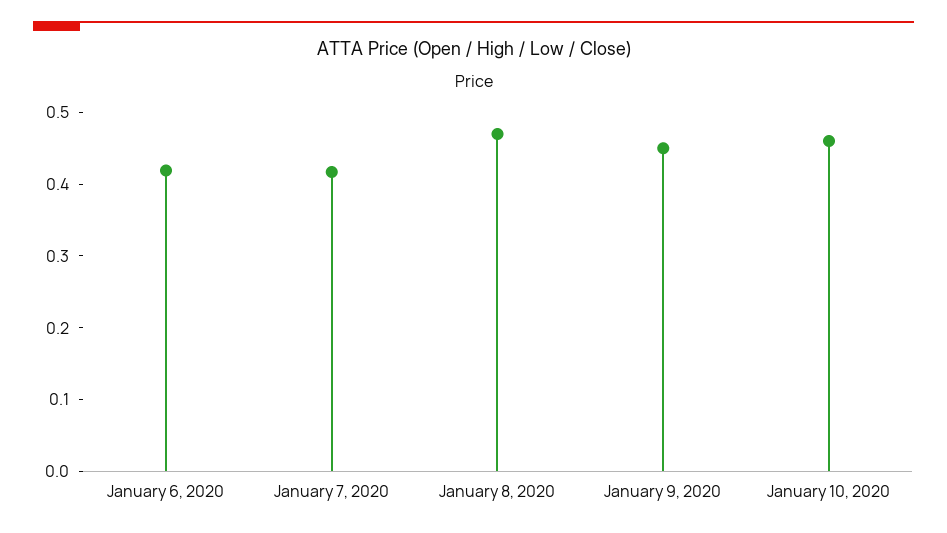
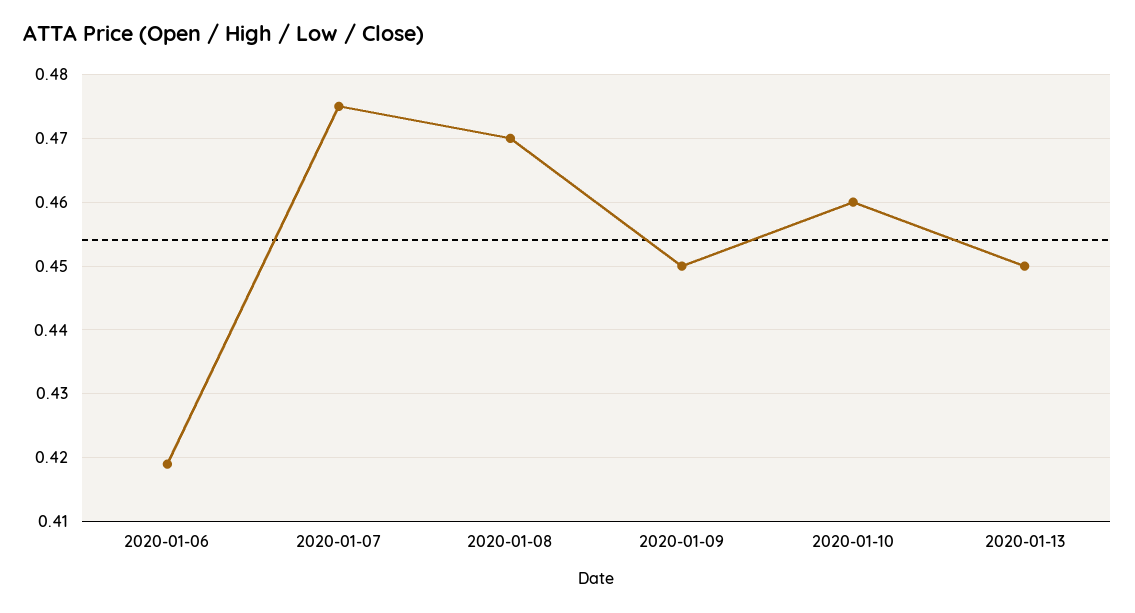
January 7, 2020: 0.42 -> 0.475
2020-01-13: none -> 0.45

